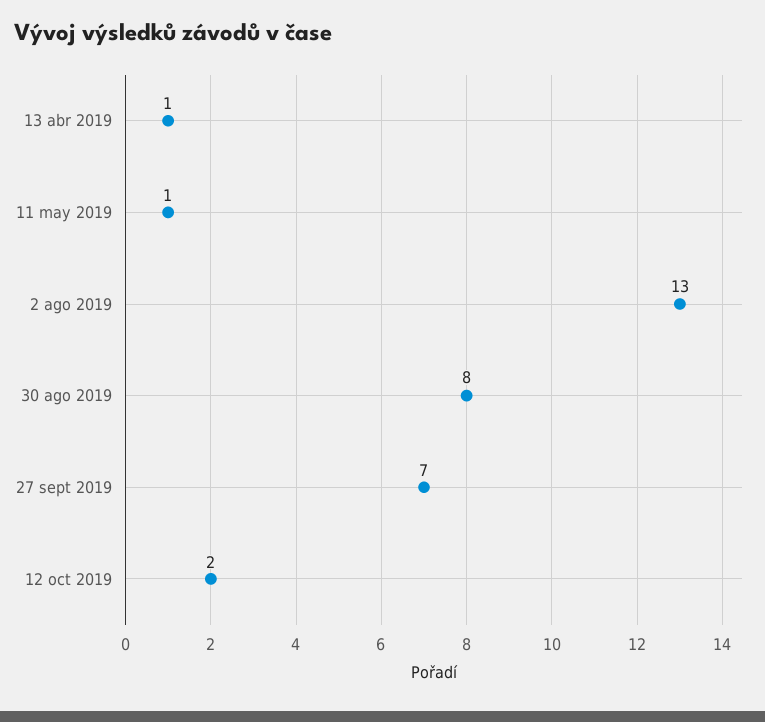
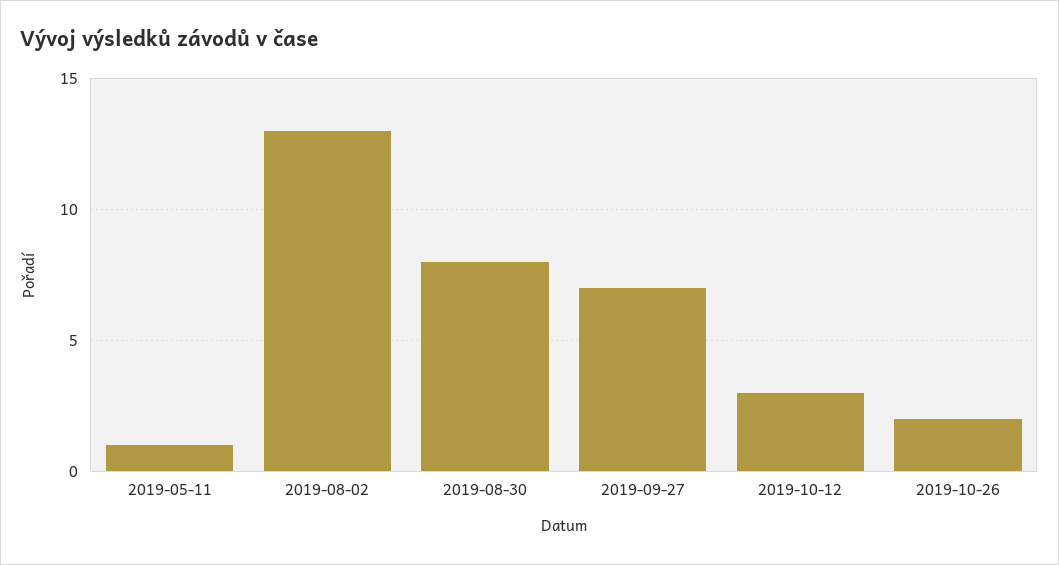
13 abr 2019: 1 -> none
12 oct 2019: 2 -> 3
2019-10-26: none -> 2

